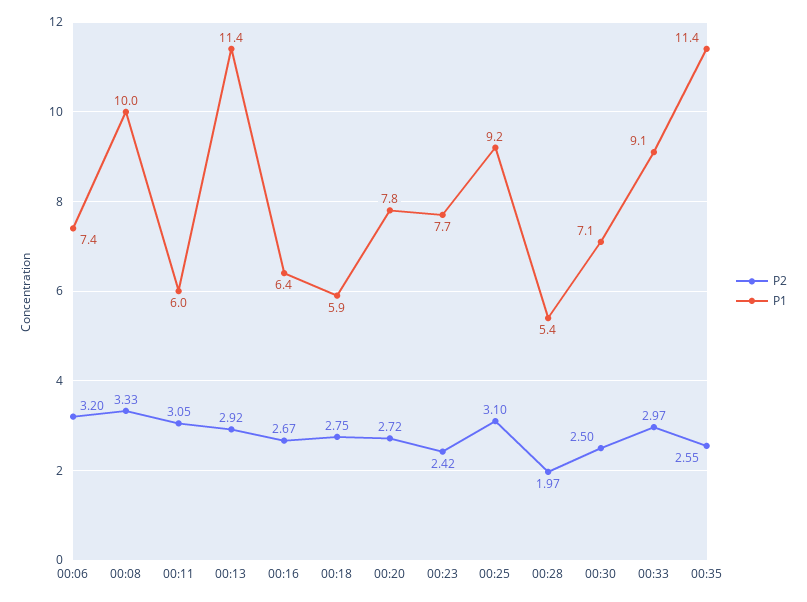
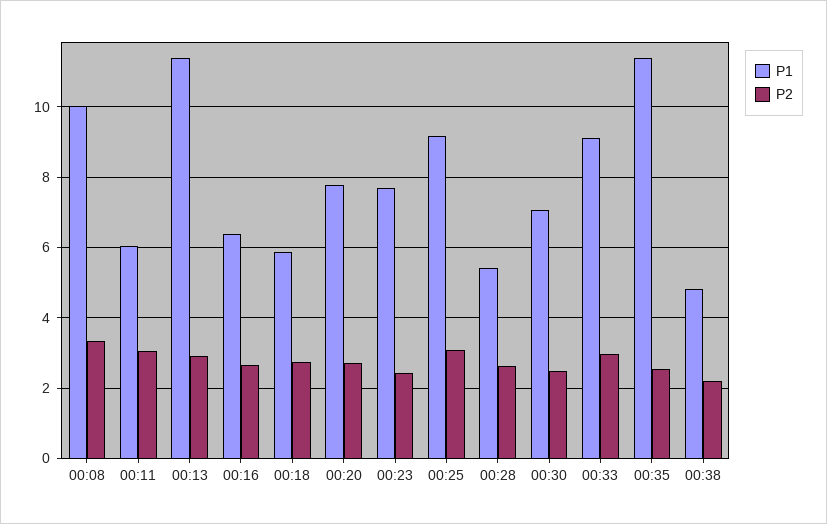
P2, 00:06: 3.2 -> none
P1, 00:06: 7.4 -> none
P2, 00:28: 1.97 -> 2.6
P1, 00:38: none -> 4.8
P2, 00:38: none -> 2.2

